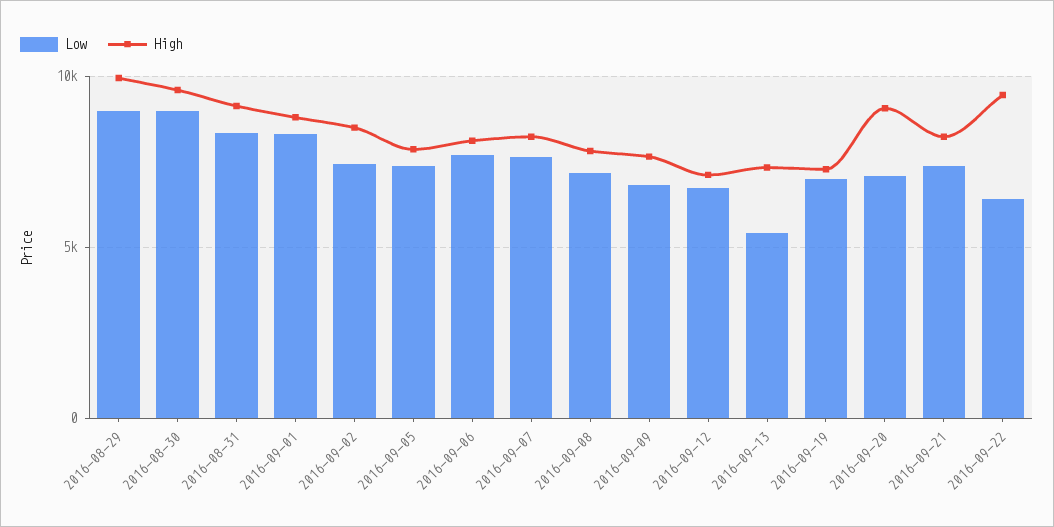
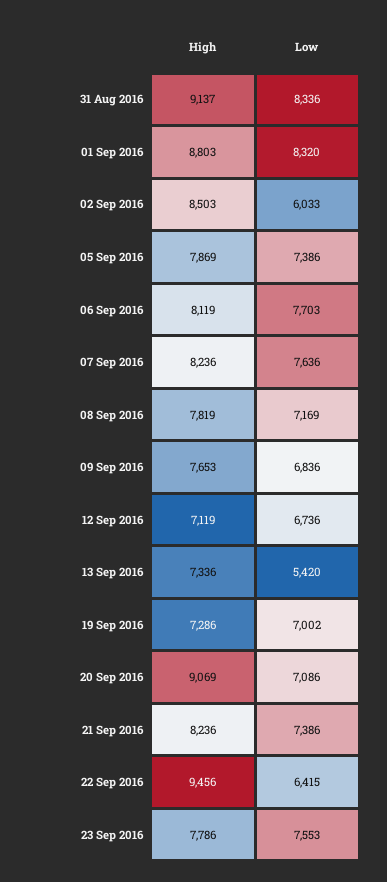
Low, 2016-08-29: 9000 -> none
High, 2016-08-29: 10000 -> none
Low, 2016-08-30: 9000 -> none
High, 2016-08-30: 9500 -> none
Low, 2016-09-02: 7500 -> 6033
High, 23 Sep 2016: none -> 7786
Low, 23 Sep 2016: none -> 7553

